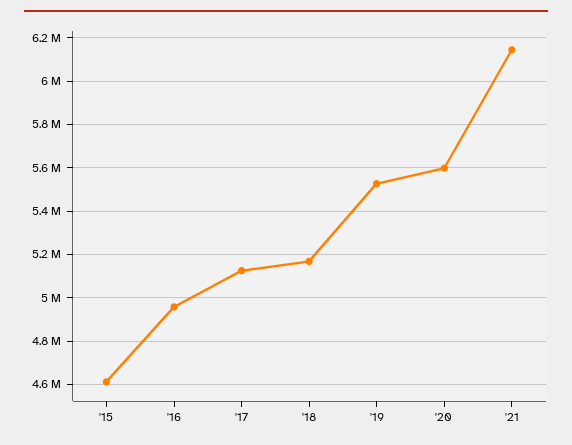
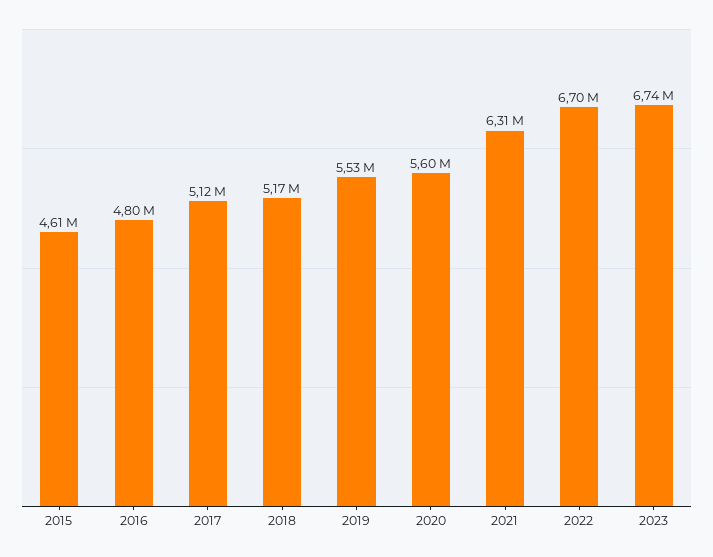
'16: 4950000 -> 4800000
'21: 6150000 -> 6310000
2022: none -> 6700000
2023: none -> 6740000

